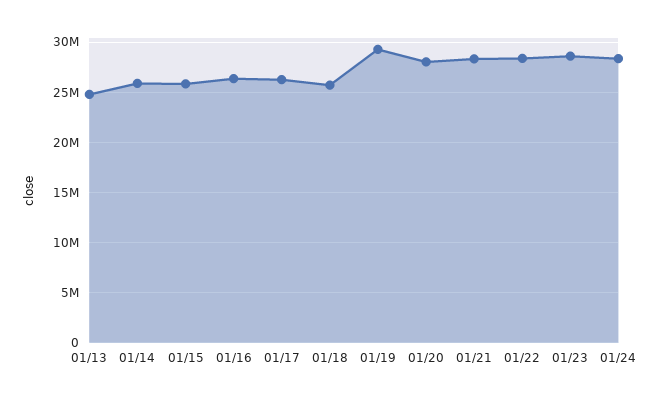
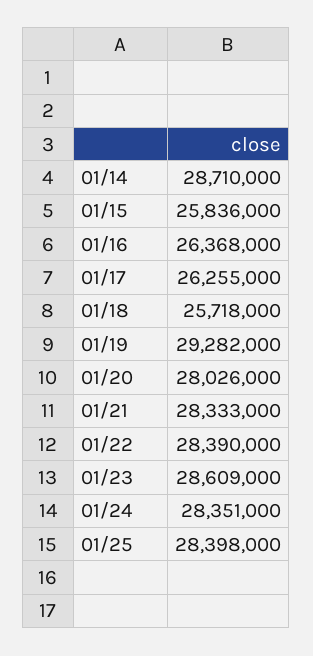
01/13: 25000000 -> none
01/14: 26000000 -> 28710000
01/25: none -> 28398000

